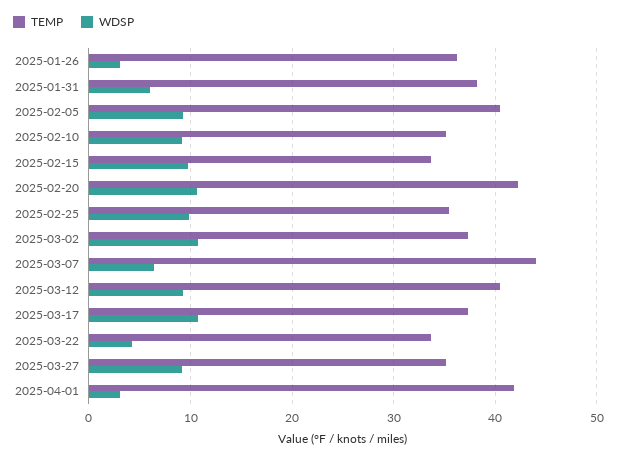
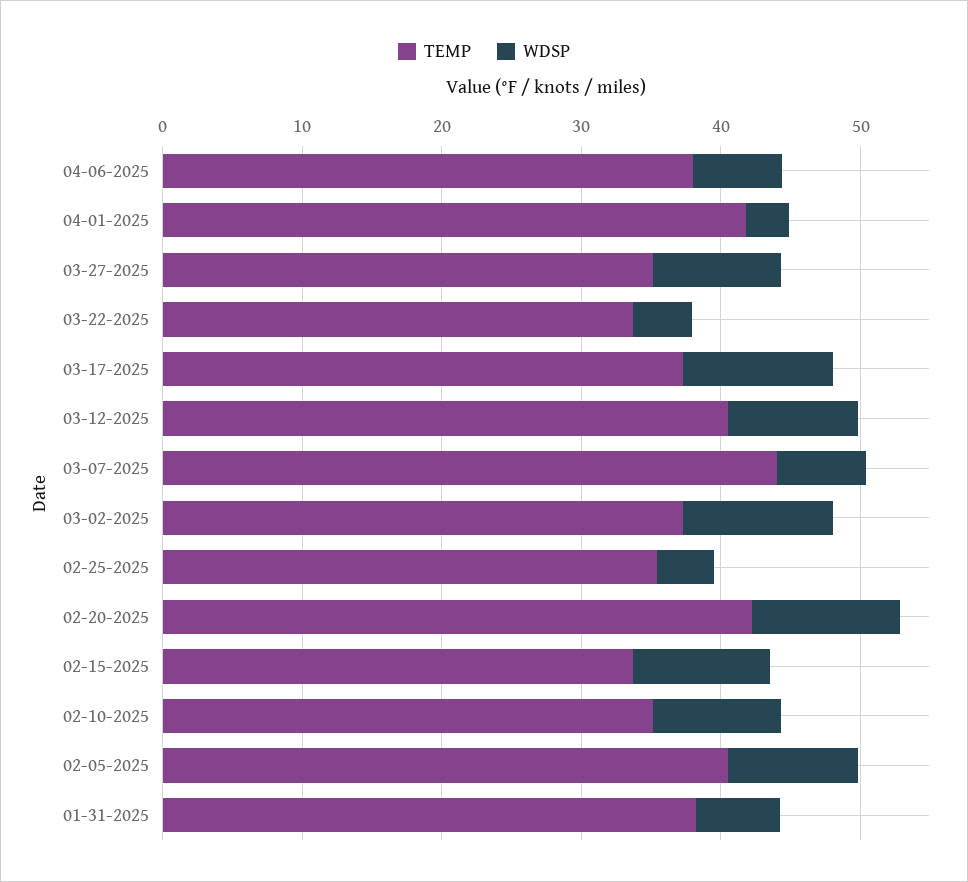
TEMP, 2025-01-26: 36 -> none
WDSP, 2025-01-26: 3 -> none
WDSP, 2025-02-25: 10 -> 4
TEMP, 04-06-2025: none -> 38
WDSP, 04-06-2025: none -> 6

